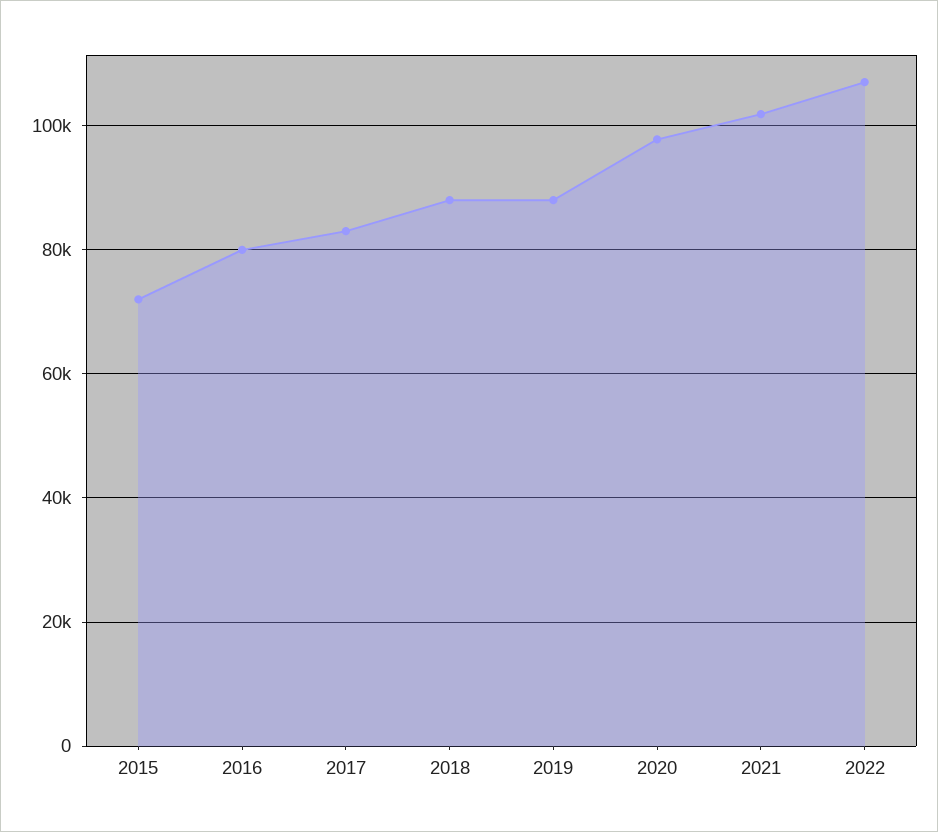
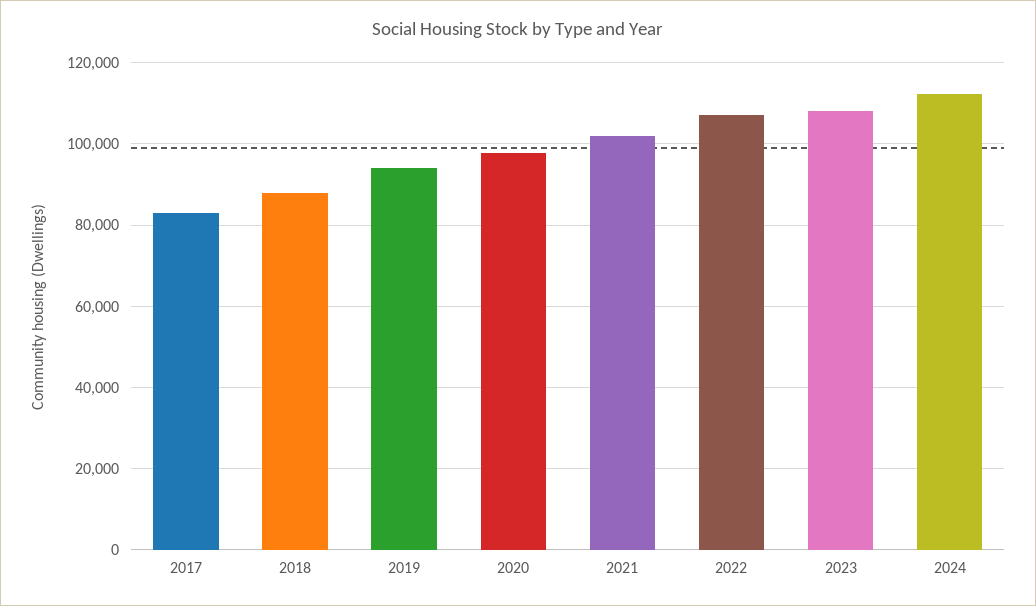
2015: 72000 -> none
2016: 80000 -> none
2019: 88000 -> 94000
2023: none -> 108000
2024: none -> 112000

